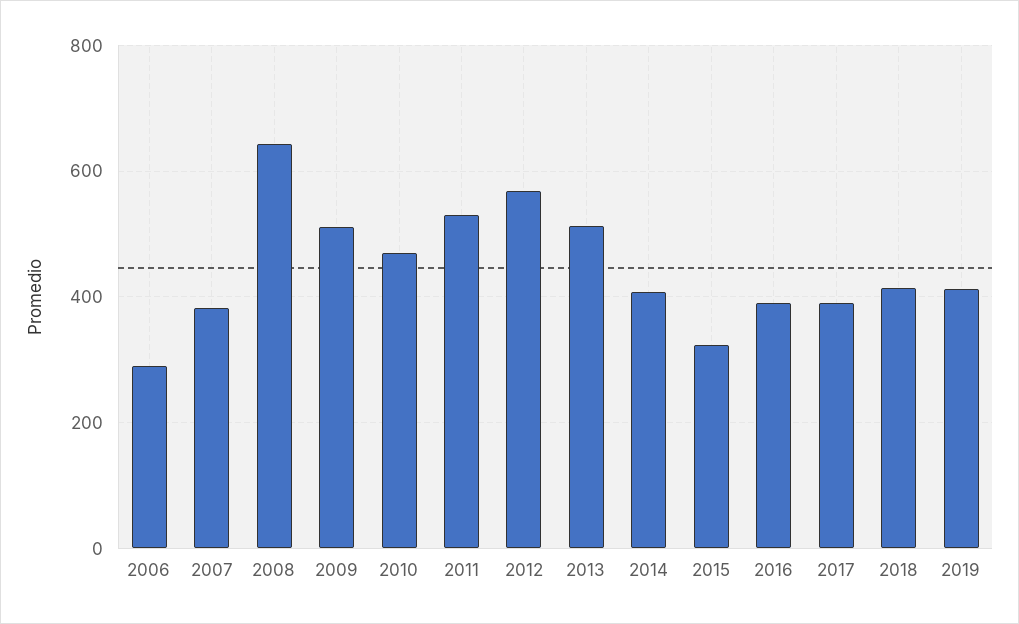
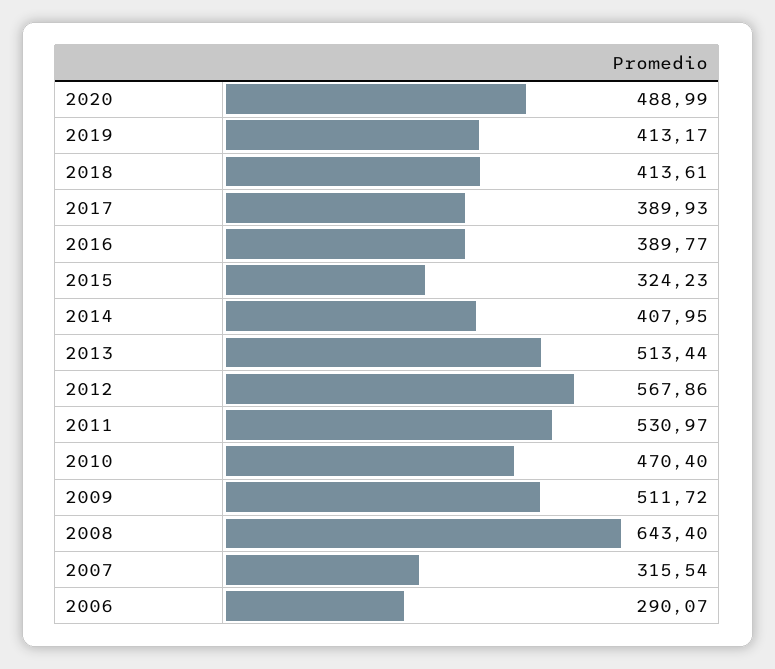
2007: 380 -> 315.54
2020: none -> 488.99

